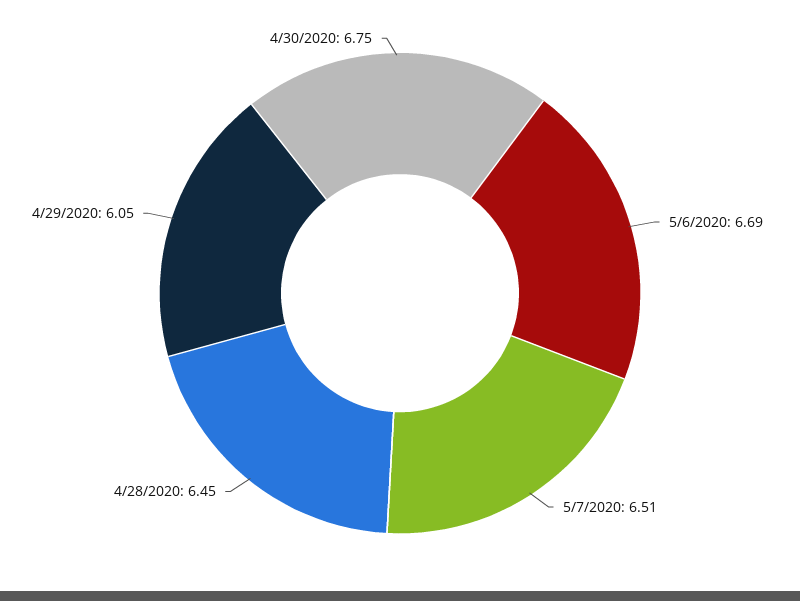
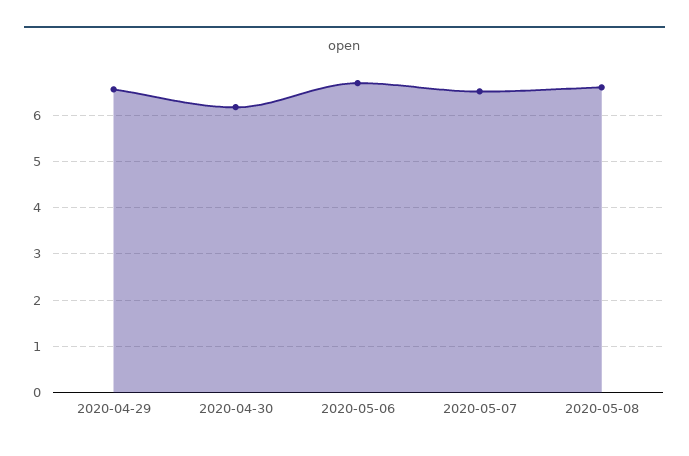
4/28/2020: 6.45 -> none
4/29/2020: 6.05 -> 6.6
4/30/2020: 6.75 -> 6.2
2020-05-08: none -> 6.6

